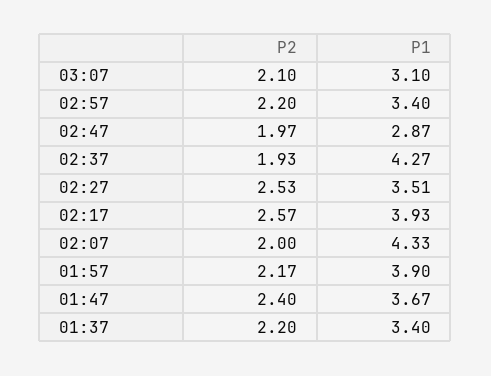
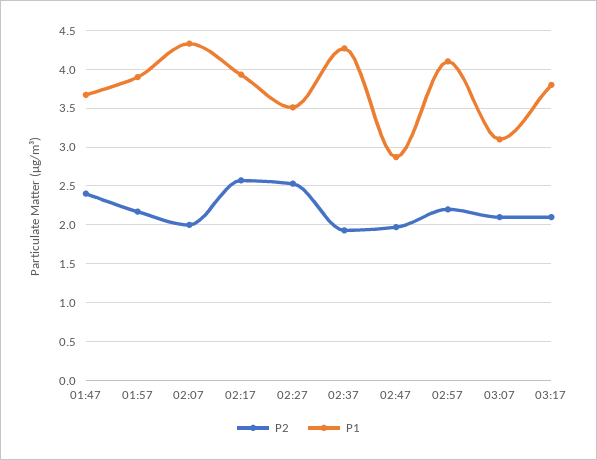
P1, 02:57: 3.4 -> 4.1
P2, 01:37: 2.2 -> none
P1, 01:37: 3.4 -> none
P2, 03:17: none -> 2.1
P1, 03:17: none -> 3.8

